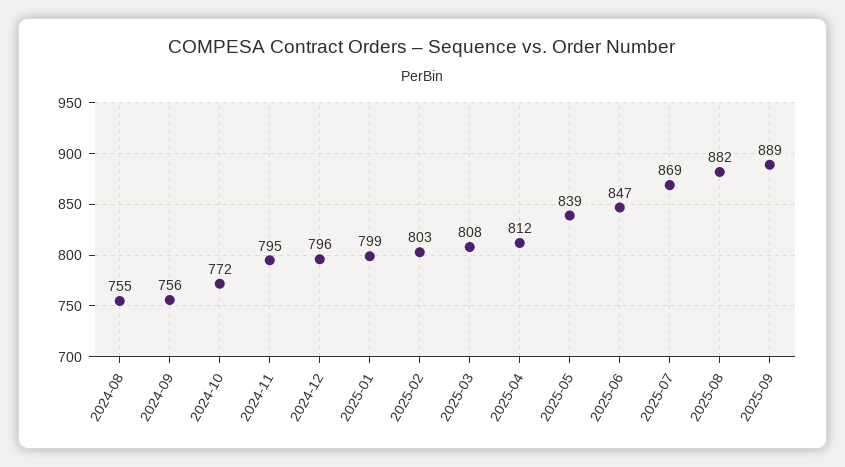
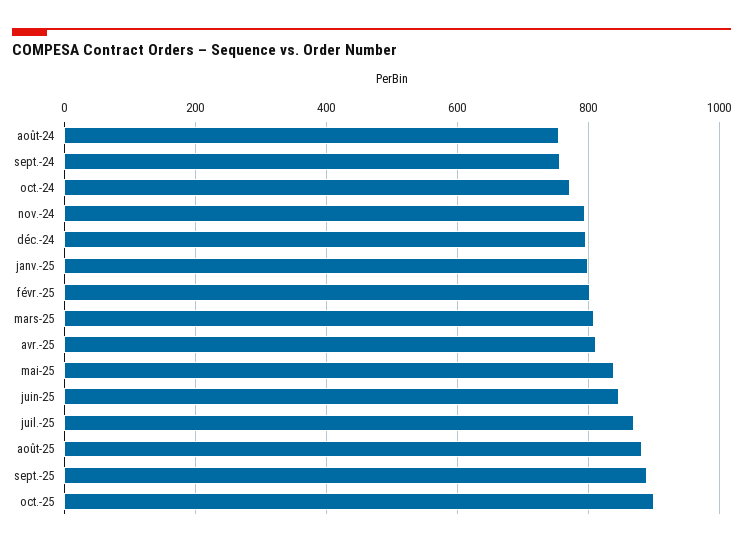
oct.-25: none -> 900

